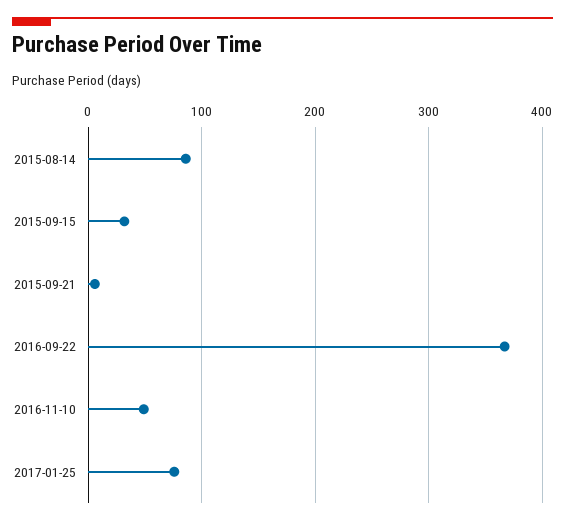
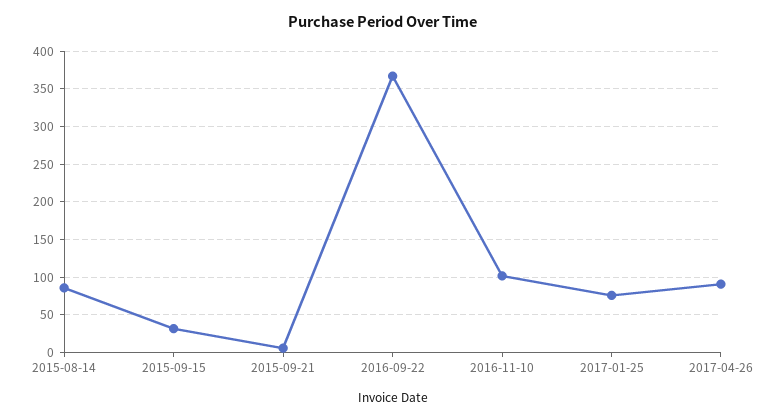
2016-11-10: 50 -> 100
2017-04-26: none -> 90

